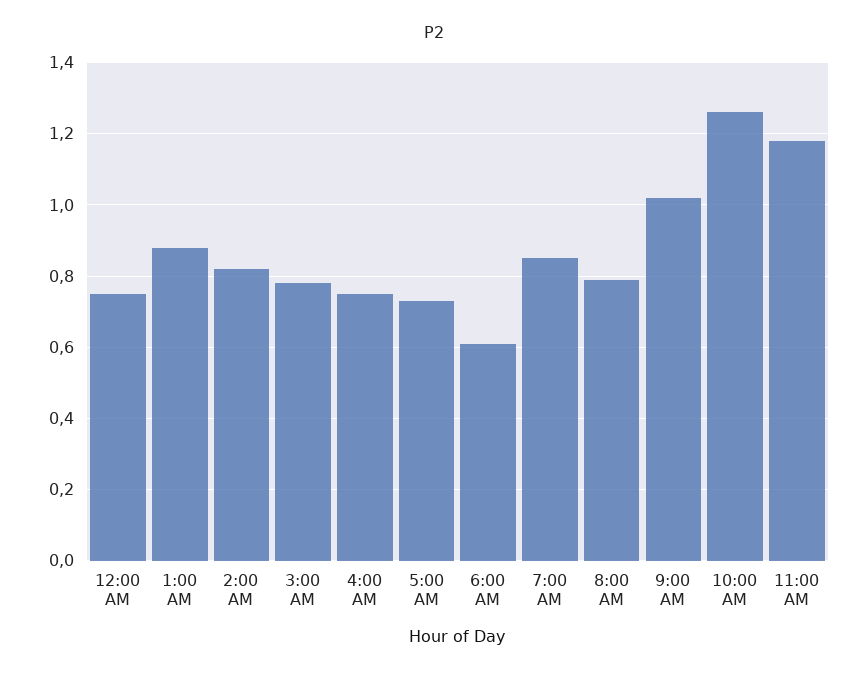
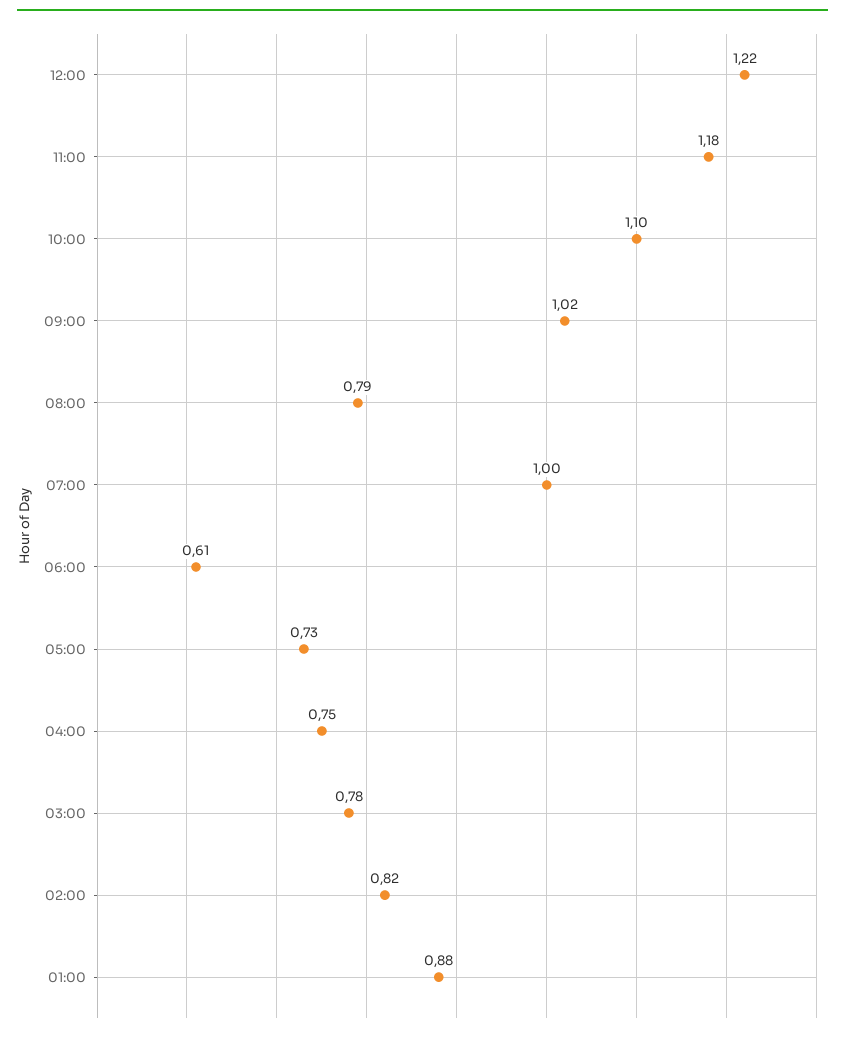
12:00 AM: 0.75 -> none
7:00 AM: 0.85 -> 1
10:00 AM: 1.25 -> 1.1
12:00: none -> 1.22

